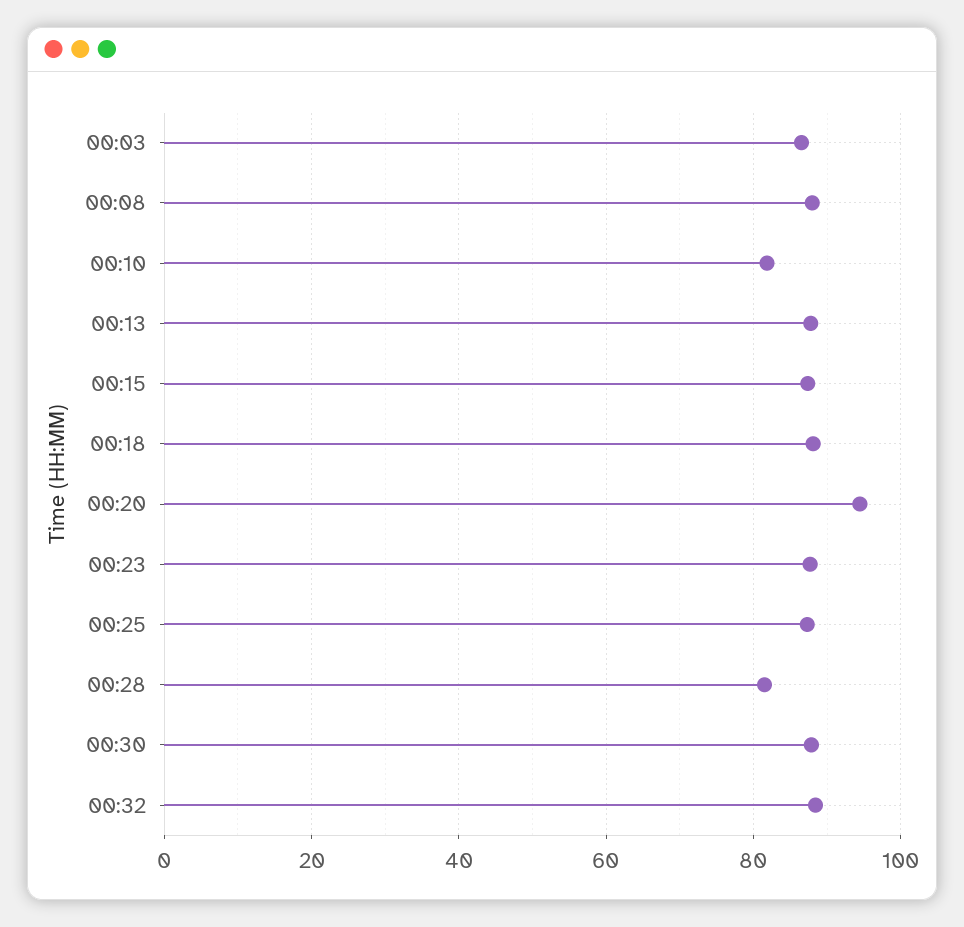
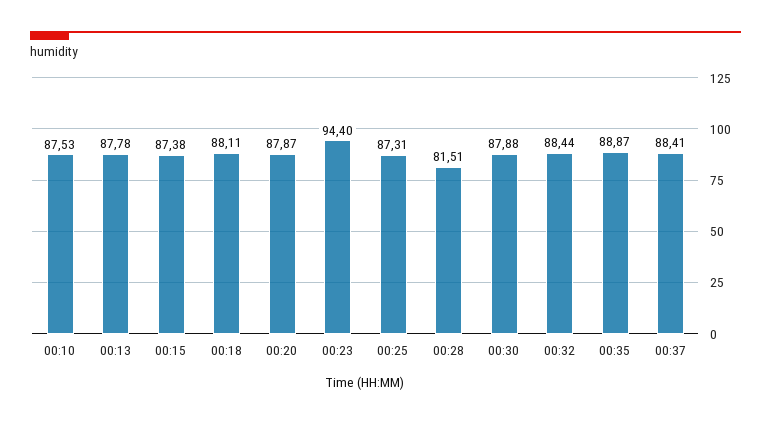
00:03: 86 -> none
00:08: 88 -> none
00:10: 82 -> 87.53
00:20: 94 -> 87.87
00:23: 88 -> 94.4
00:35: none -> 88.87
00:37: none -> 88.41

